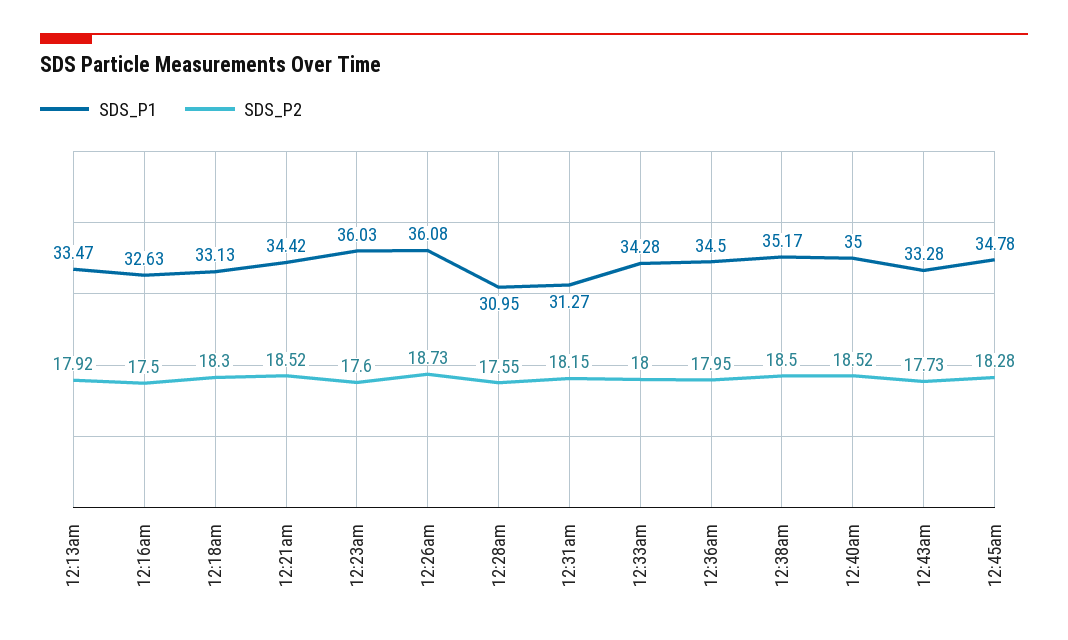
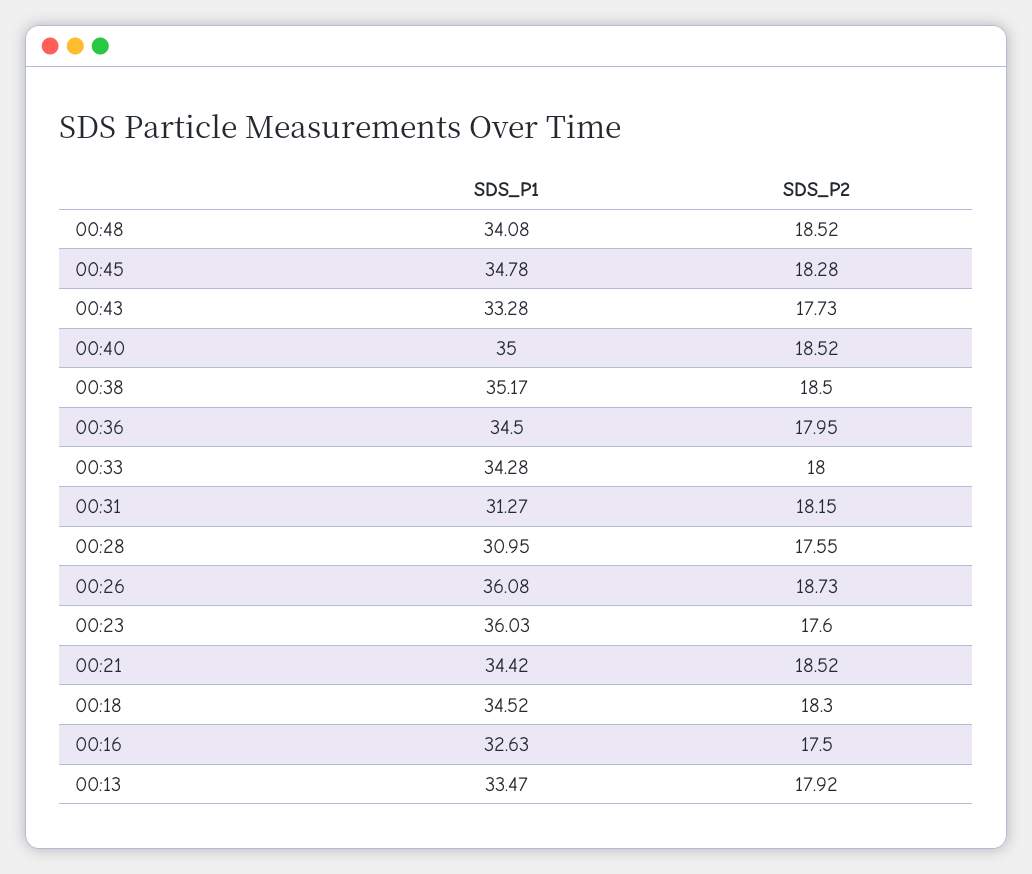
SDS_P1, 12:18am: 33.13 -> 34.52
SDS_P1, 00:48: none -> 34.08
SDS_P2, 00:48: none -> 18.52

